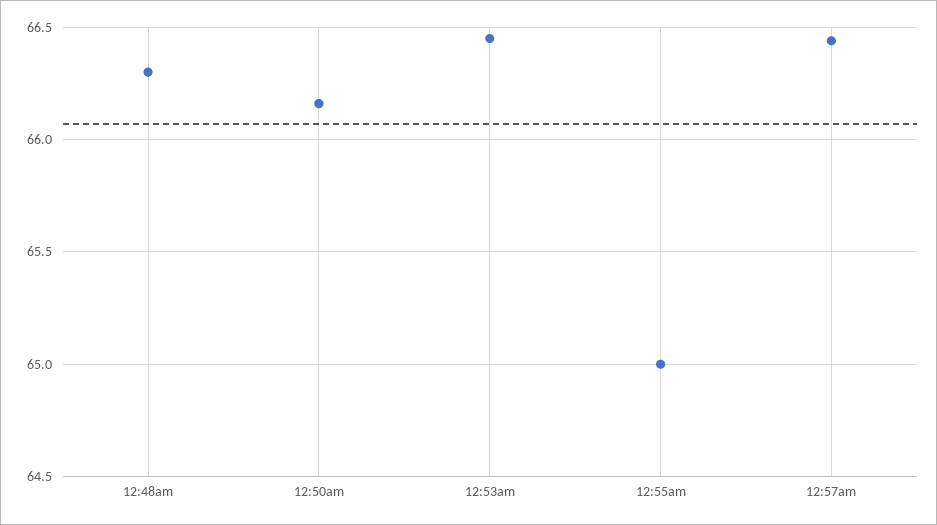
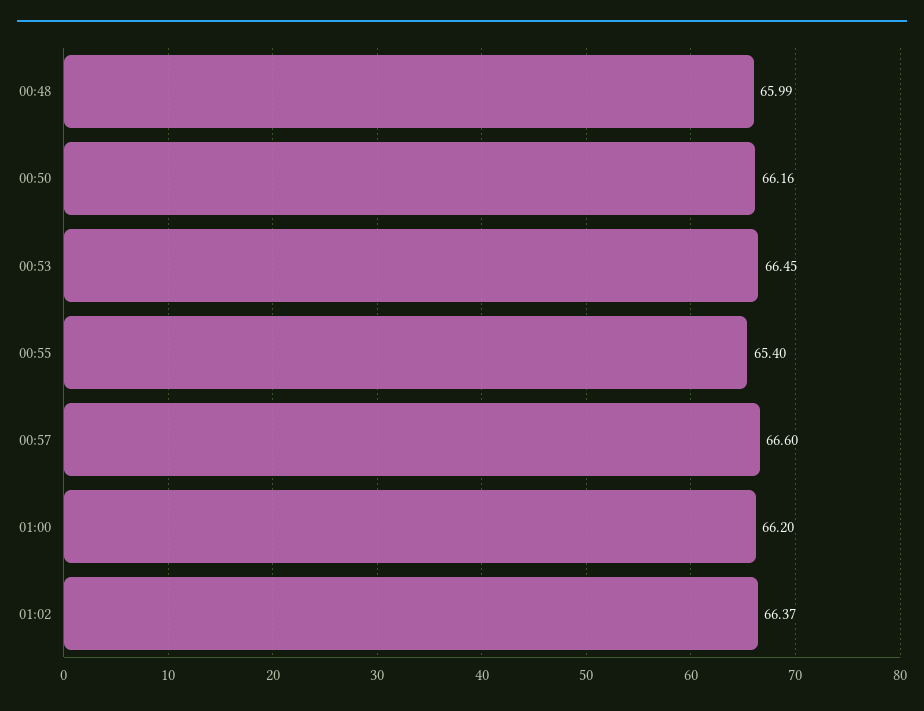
12:48am: 66.3 -> 65.99
12:55am: 65 -> 65.4
12:57am: 66.45 -> 66.6
01:00: none -> 66.2
01:02: none -> 66.37

